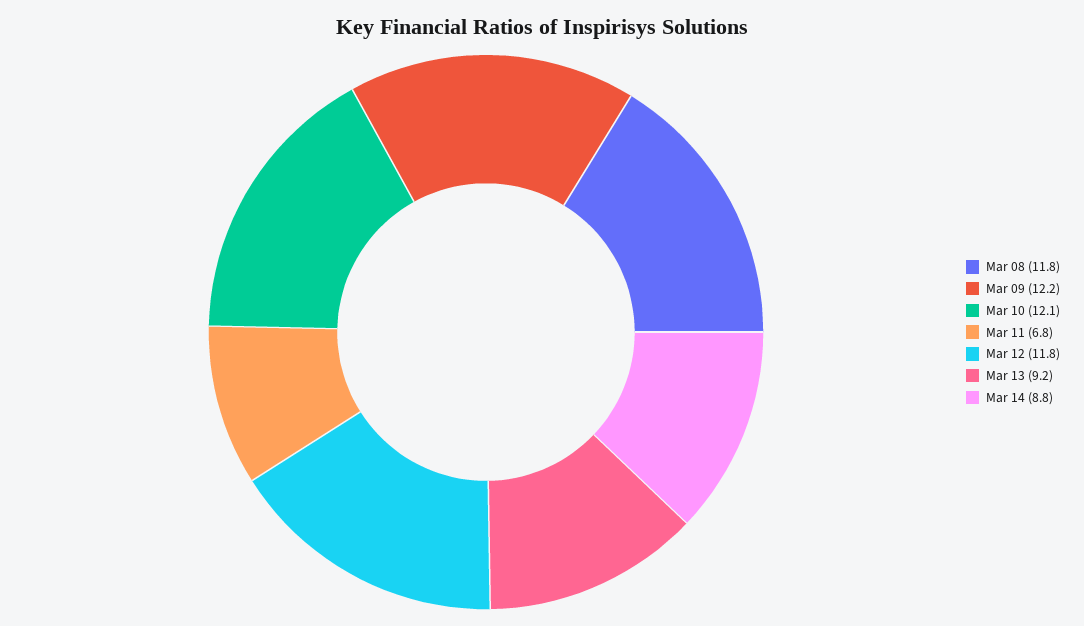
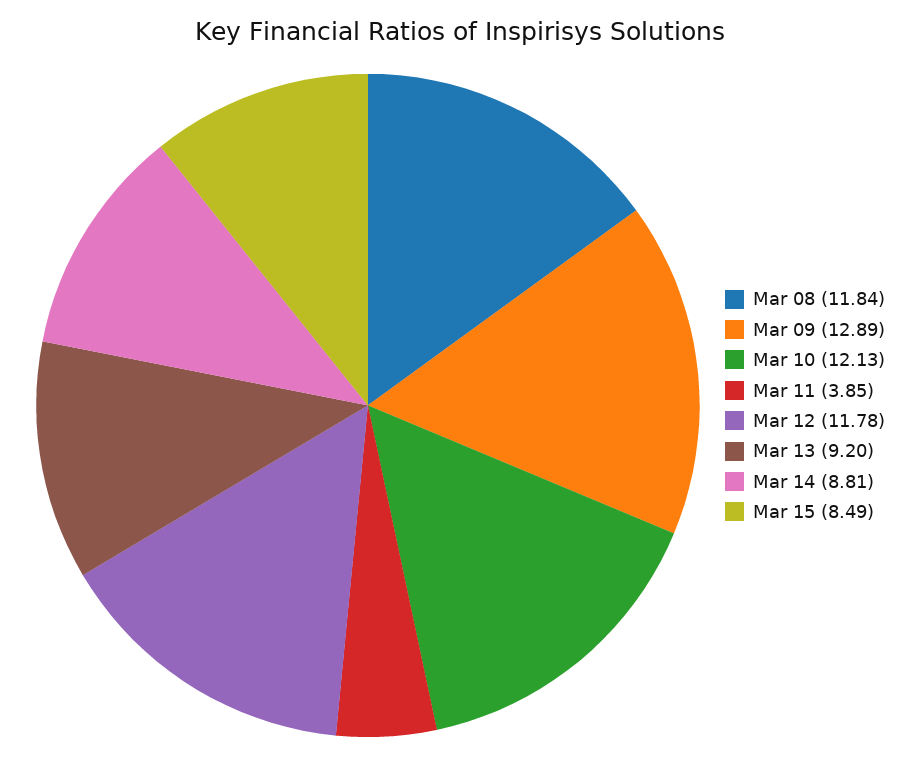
Mar 09: 12.2 -> 12.89
Mar 11: 6.8 -> 3.85
Mar 15: none -> 8.49

